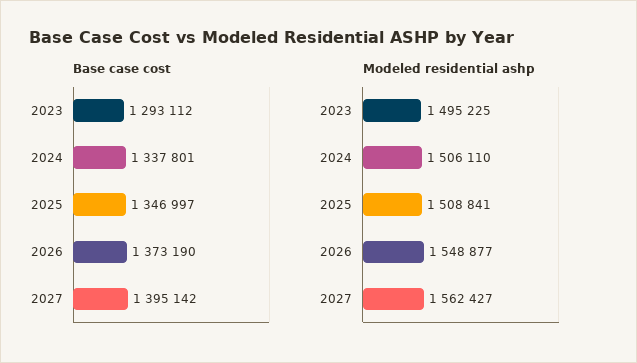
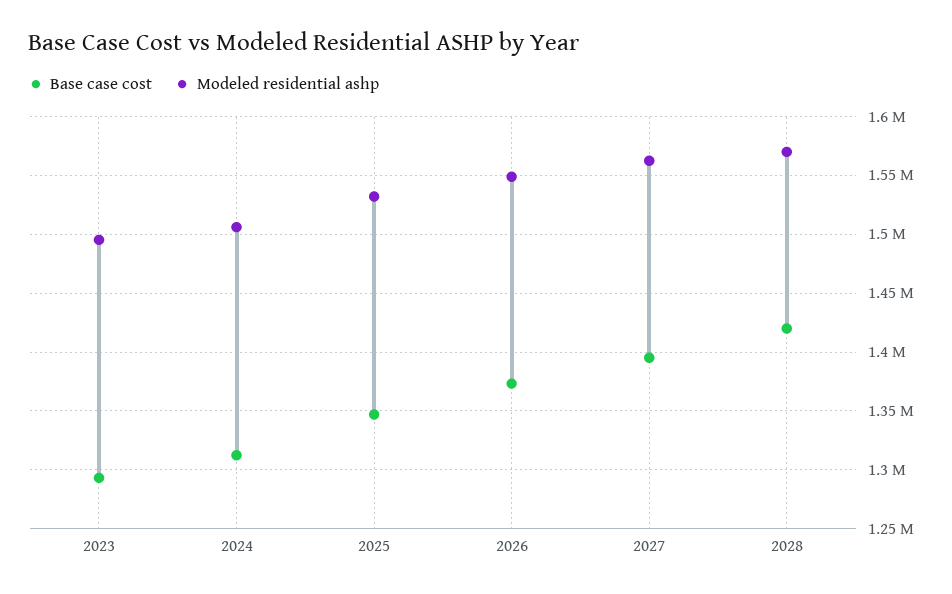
Base case cost, 2024: 1337801 -> 1310000
Modeled residential ashp, 2025: 1508841 -> 1530000
Base case cost, 2028: none -> 1420000
Modeled residential ashp, 2028: none -> 1570000

